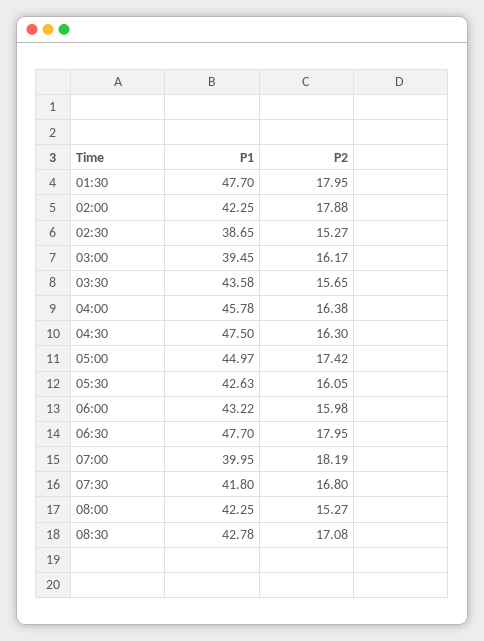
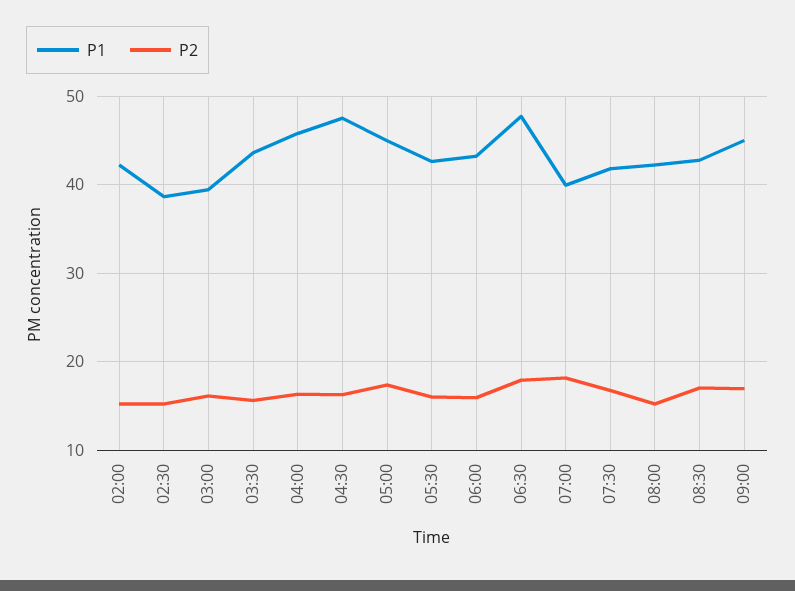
P1, 01:30: 47.7 -> none
P2, 01:30: 17.95 -> none
P2, 02:00: 17.88 -> 15
P1, 09:00: none -> 45
P2, 09:00: none -> 17

